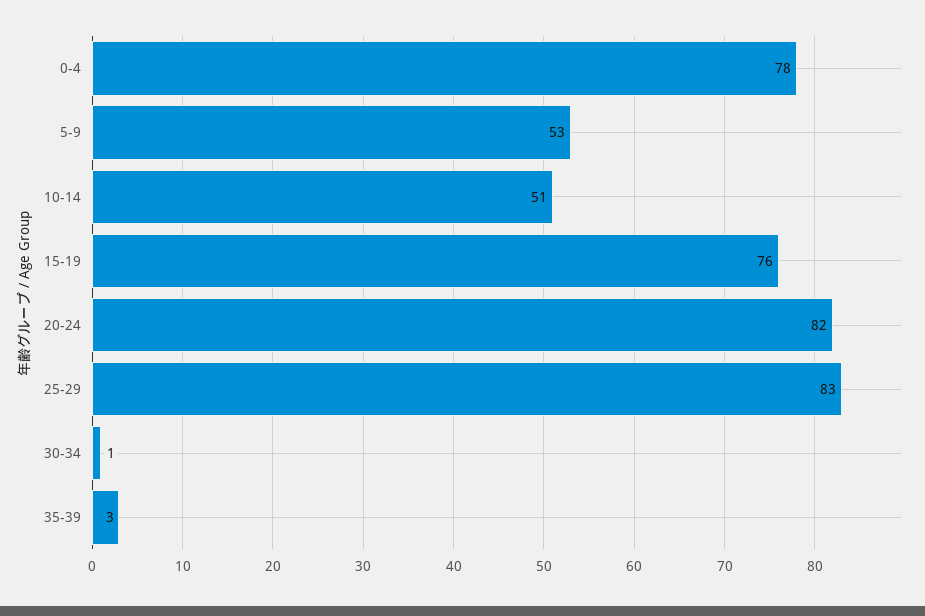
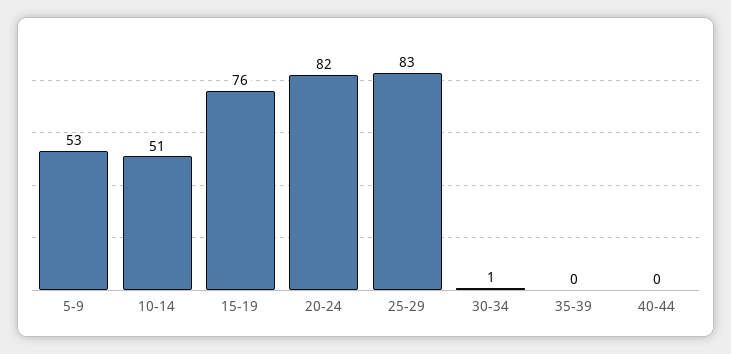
0-4: 78 -> none
35-39: 3 -> 0
40-44: none -> 0

